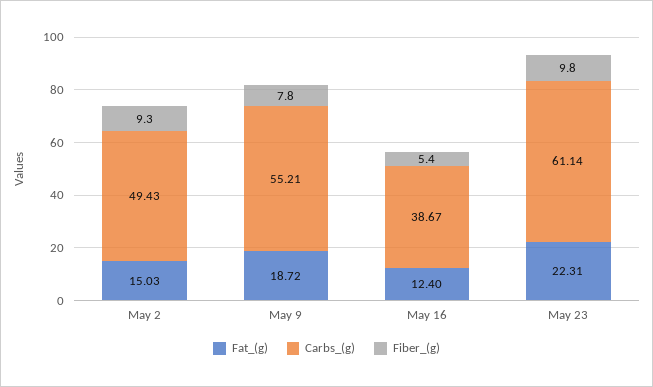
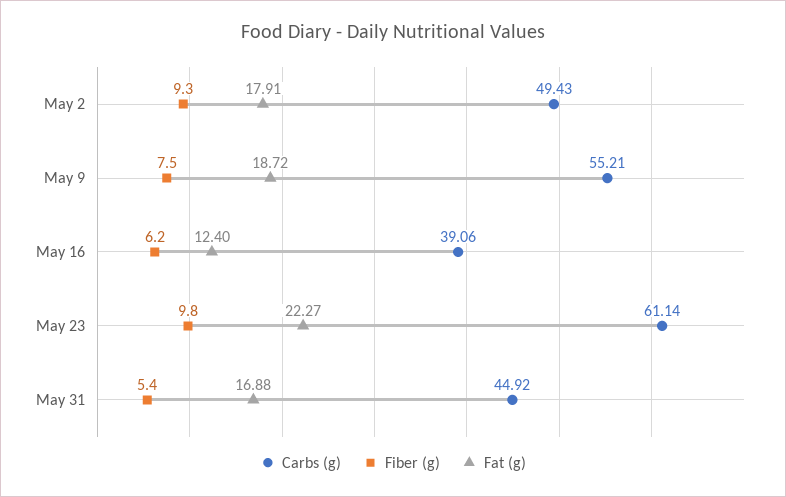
Fat_(g), May 2: 15.03 -> 17.91
Fiber_(g), May 9: 7.8 -> 7.5
Carbs_(g), May 16: 38.67 -> 39.06
Fiber_(g), May 16: 5.4 -> 6.2
Fat_(g), May 23: 22.31 -> 22.27
Carbs_(g), May 31: none -> 44.92
Fiber_(g), May 31: none -> 5.4
Fat_(g), May 31: none -> 16.88

